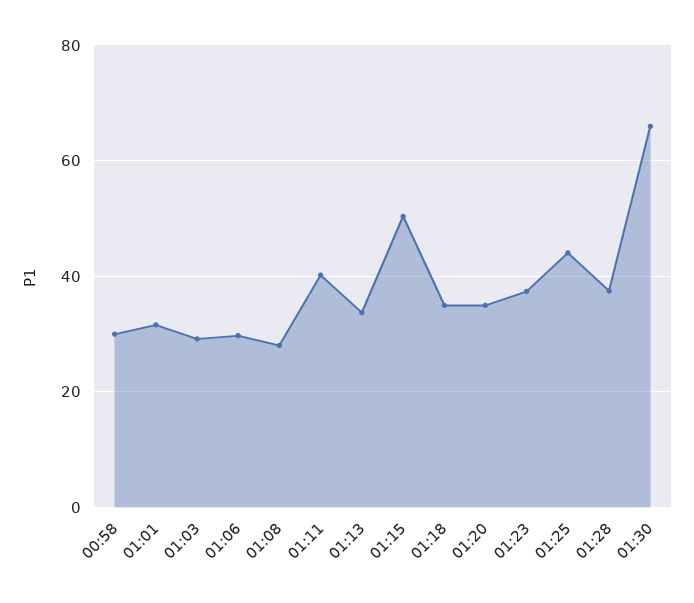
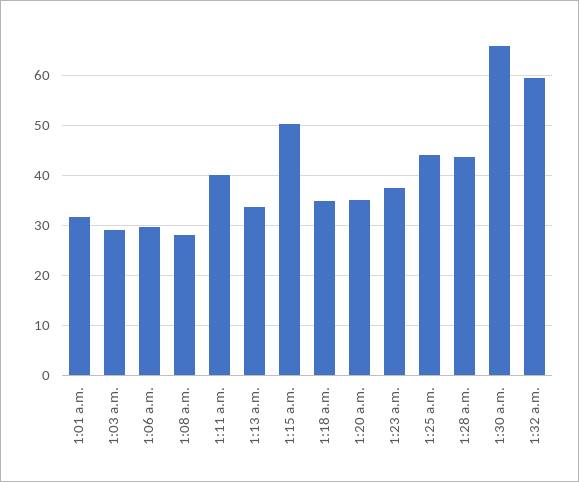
00:58: 30 -> none
01:28: 38 -> 44
1:32 a.m.: none -> 60

